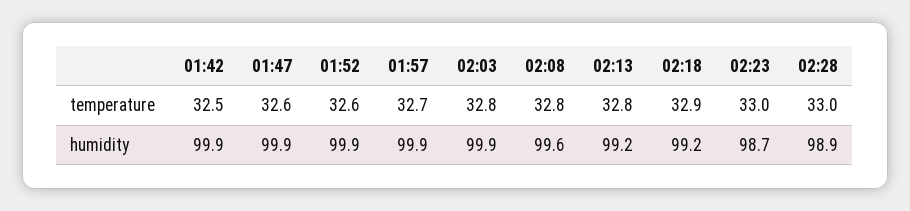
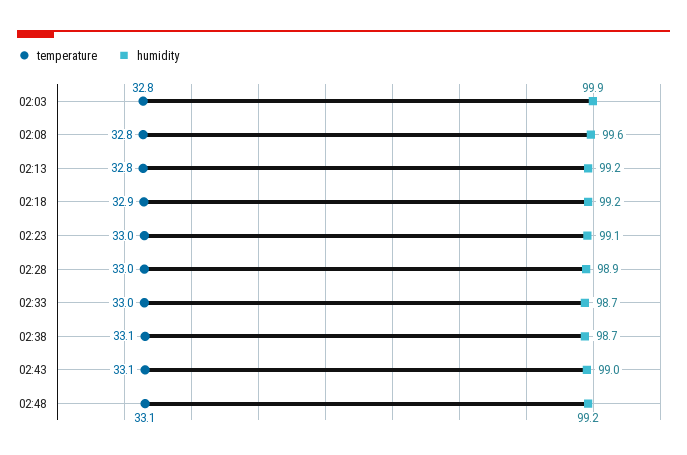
temperature, 01:42: 32.5 -> none
temperature, 01:47: 32.6 -> none
temperature, 01:52: 32.6 -> none
temperature, 01:57: 32.7 -> none
humidity, 01:42: 99.9 -> none
humidity, 01:47: 99.9 -> none
humidity, 01:52: 99.9 -> none
humidity, 01:57: 99.9 -> none
humidity, 02:23: 98.7 -> 99.1
temperature, 02:33: none -> 33
humidity, 02:33: none -> 98.7
temperature, 02:38: none -> 33.1
humidity, 02:38: none -> 98.7
temperature, 02:43: none -> 33.1
humidity, 02:43: none -> 99
temperature, 02:48: none -> 33.1
humidity, 02:48: none -> 99.2

